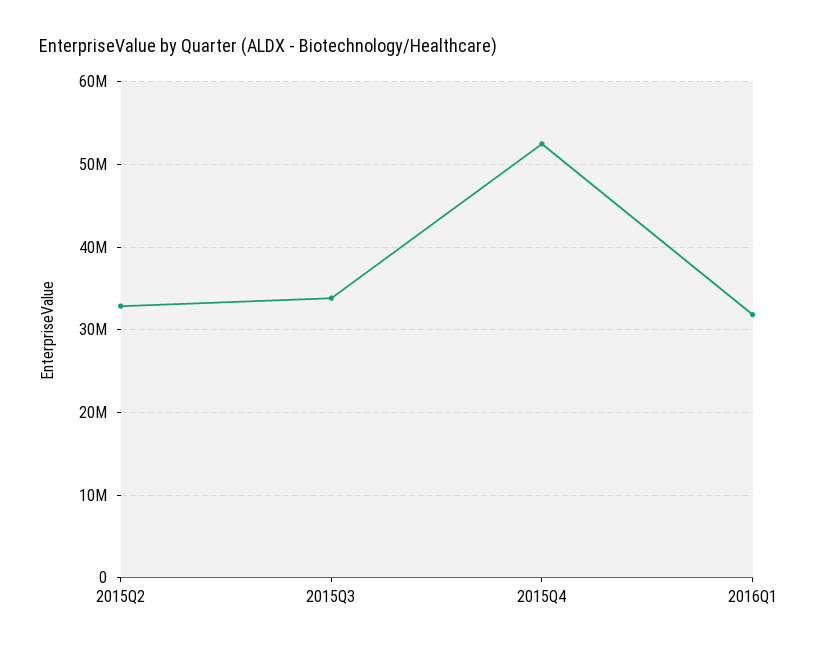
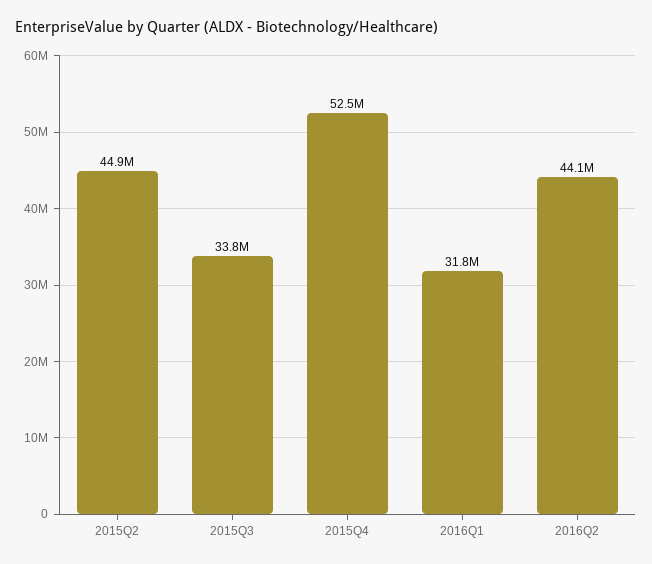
2015Q2: 33000000 -> 44900000
2016Q2: none -> 44100000

